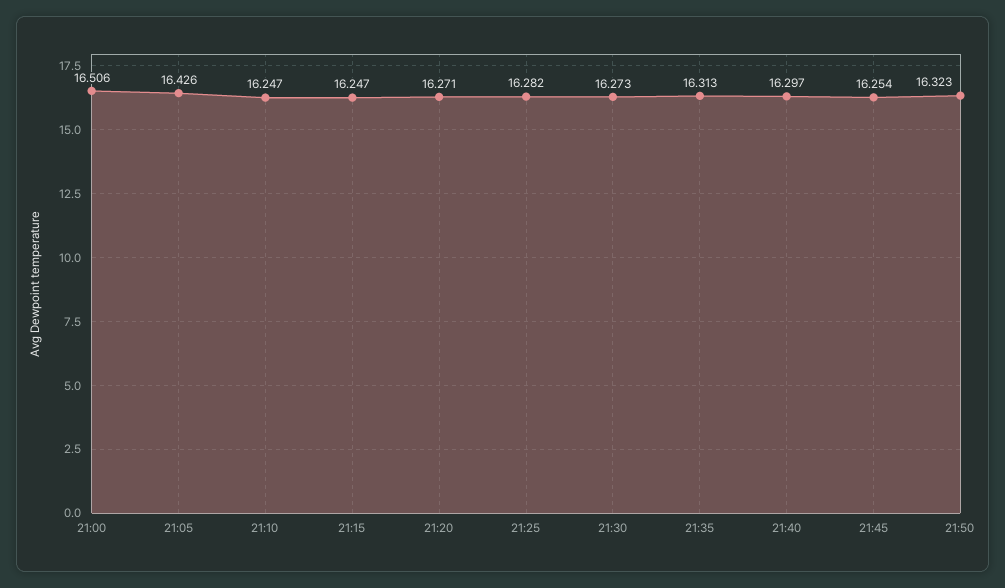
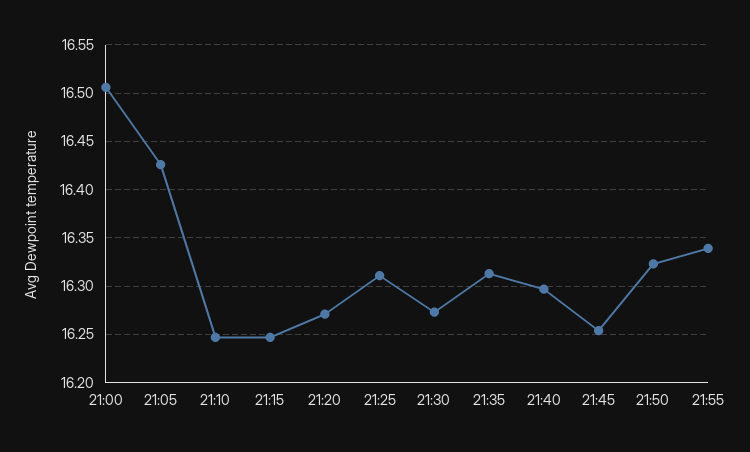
21:25: 16.282 -> 16.31
21:55: none -> 16.34

